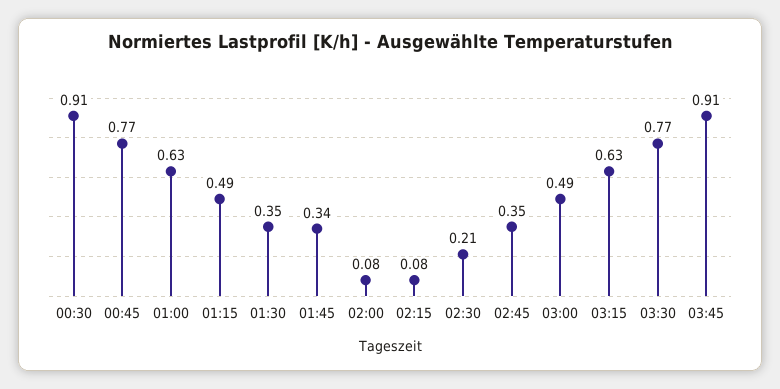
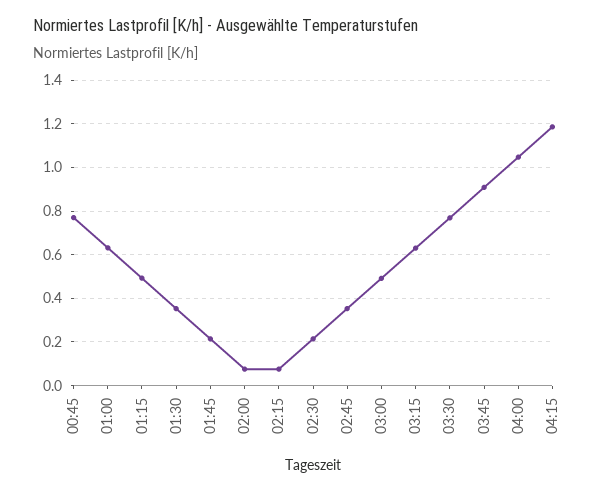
00:30: 0.91 -> none
01:45: 0.34 -> 0.2
04:00: none -> 1.05
04:15: none -> 1.2

